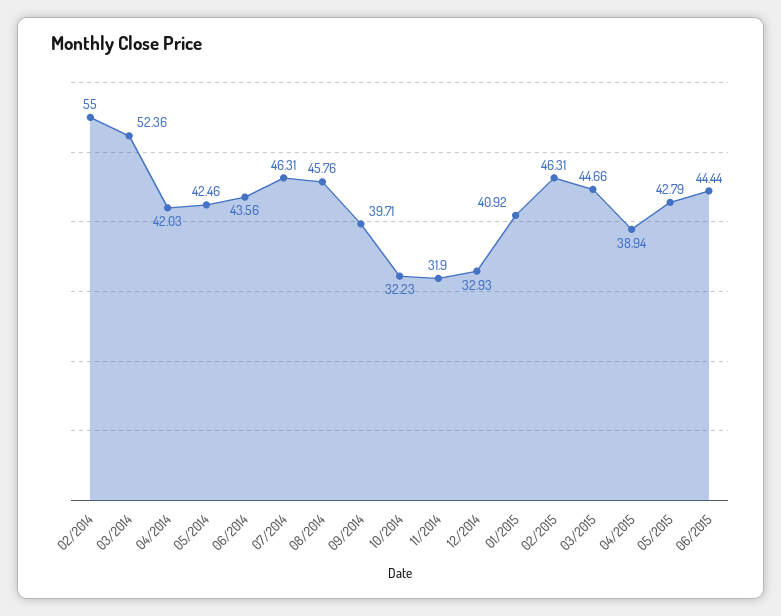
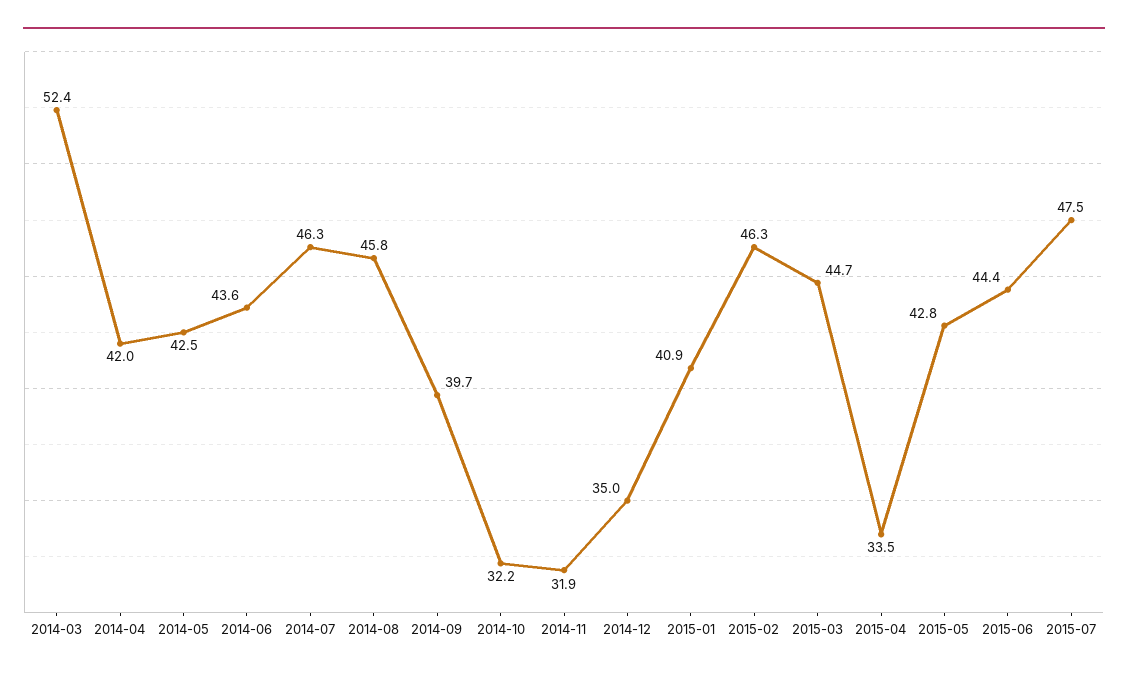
02/2014: 55 -> none
12/2014: 32.93 -> 35
04/2015: 38.94 -> 33.5
2015-07: none -> 47.5

